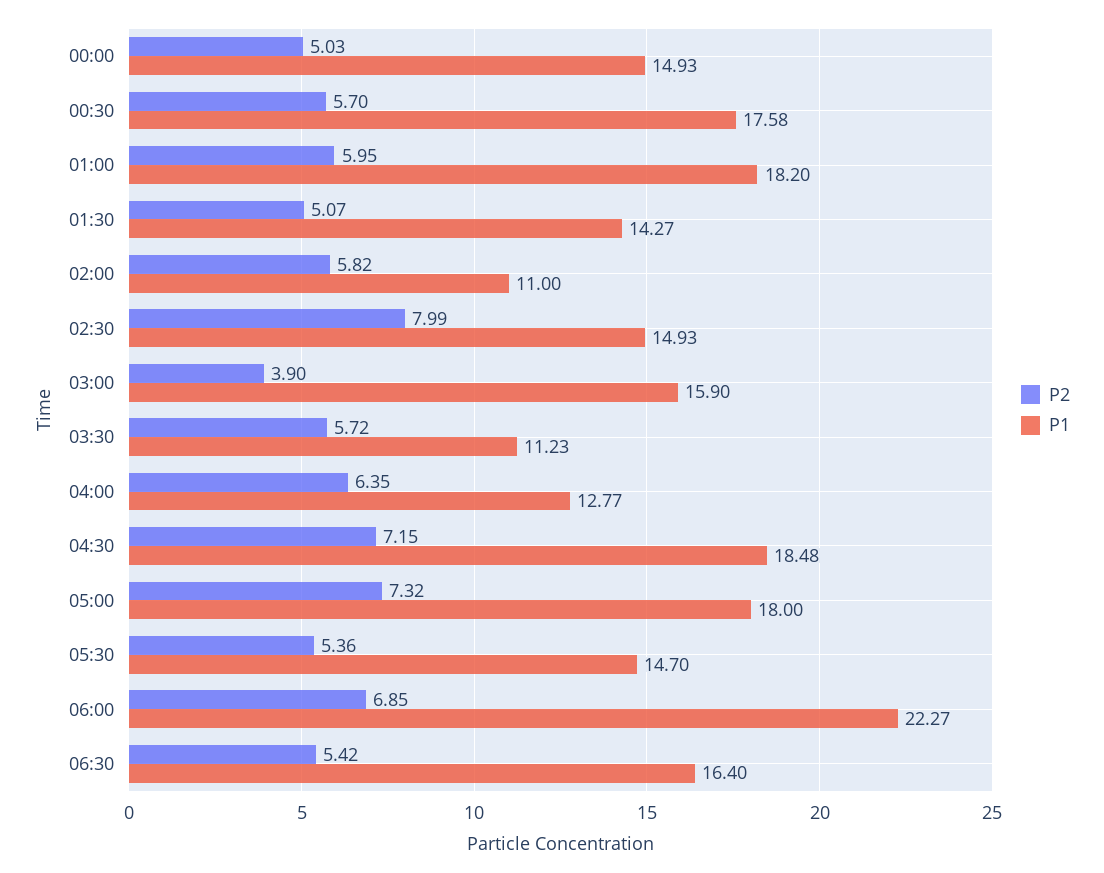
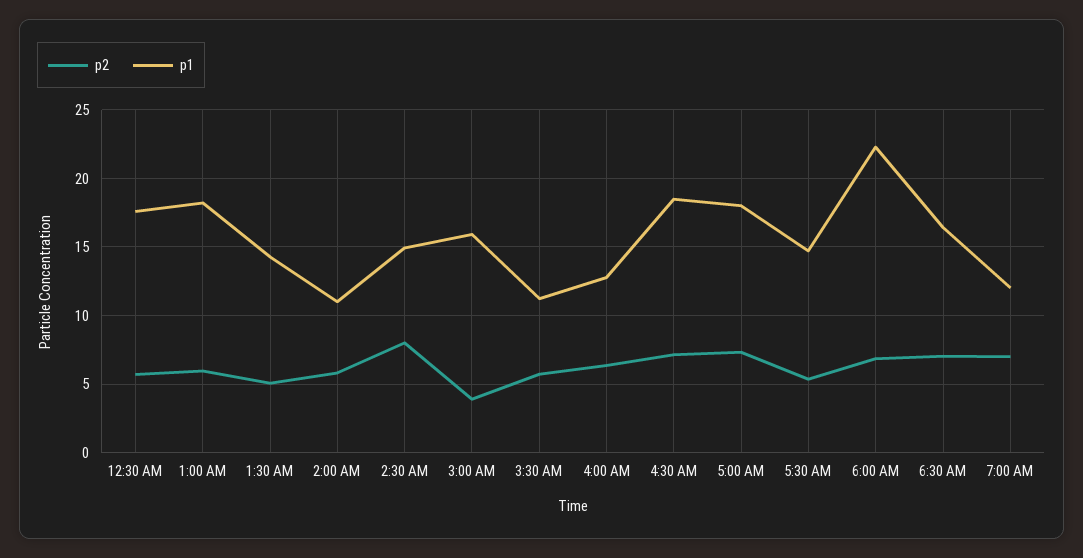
P2, 00:00: 5.03 -> none
P1, 00:00: 14.93 -> none
P2, 06:30: 5.42 -> 7
P2, 7:00 AM: none -> 7
P1, 7:00 AM: none -> 12

